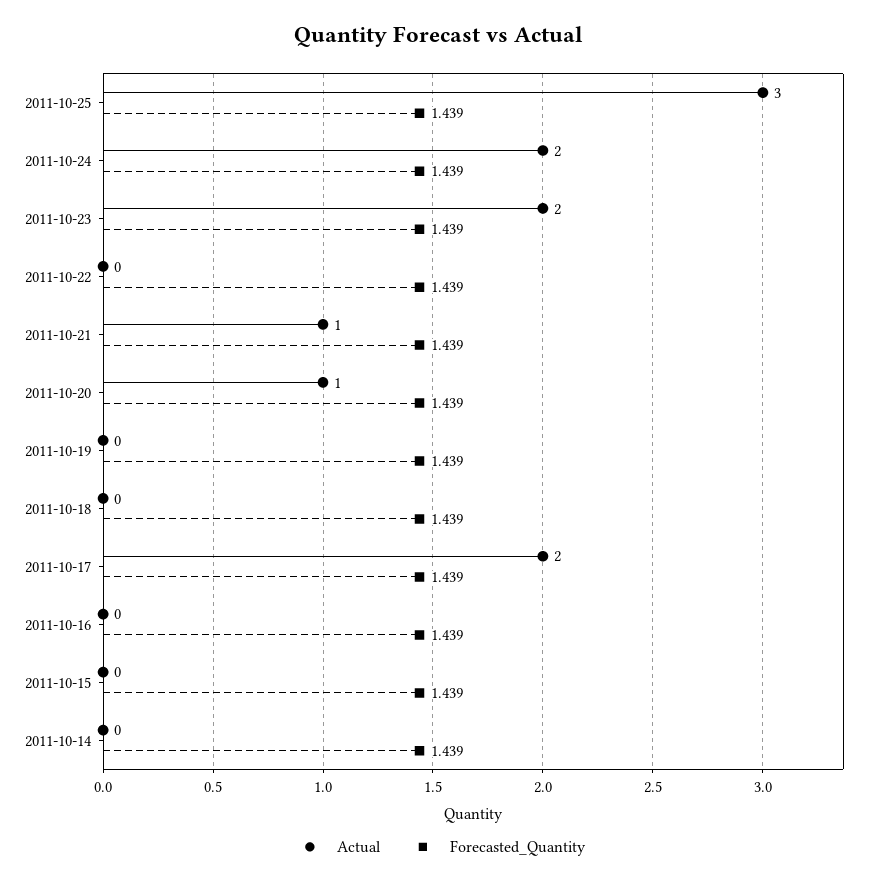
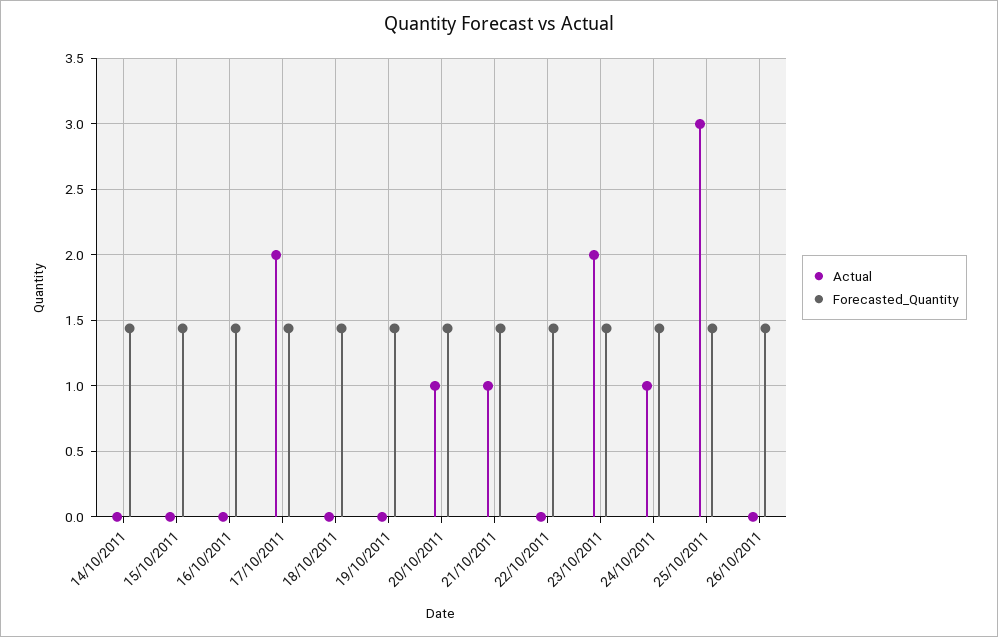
Actual, 2011-10-24: 2 -> 1
Actual, 26/10/2011: none -> 0
Forecasted_Quantity, 26/10/2011: none -> 1.45

